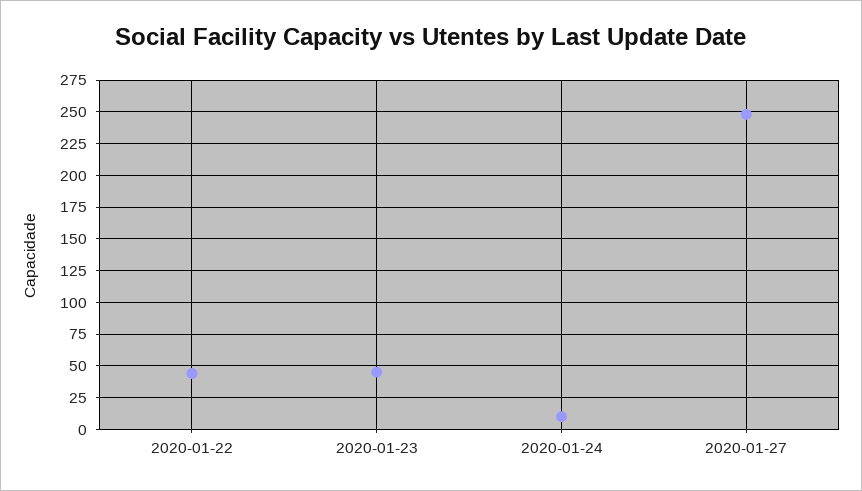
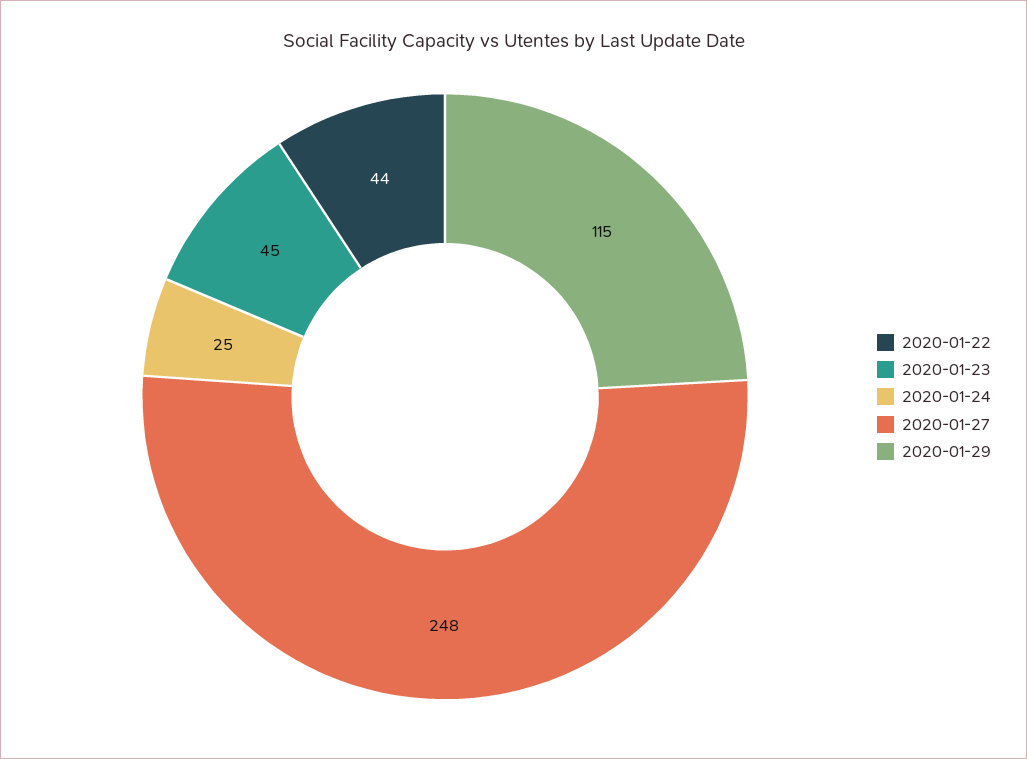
2020-01-24: 10 -> 25
2020-01-29: none -> 115

